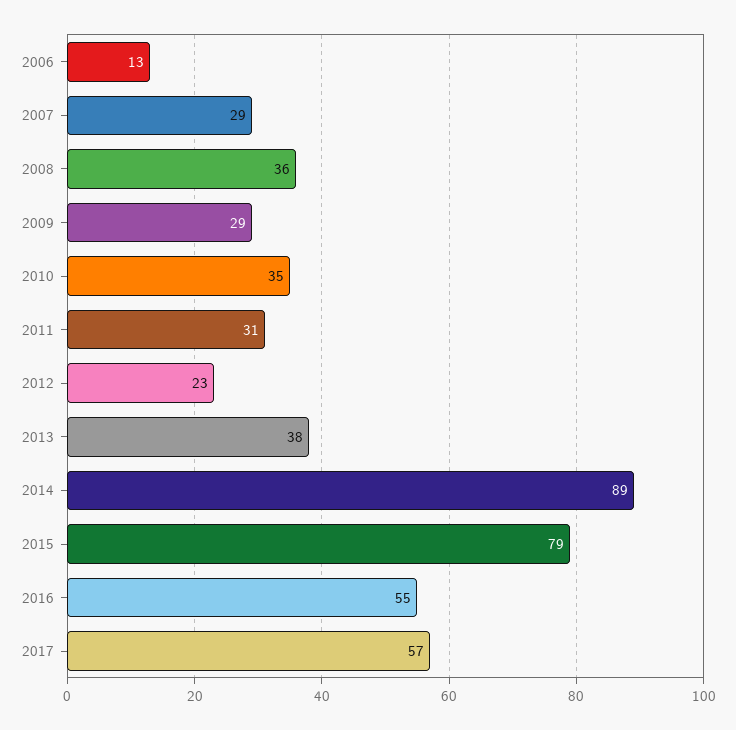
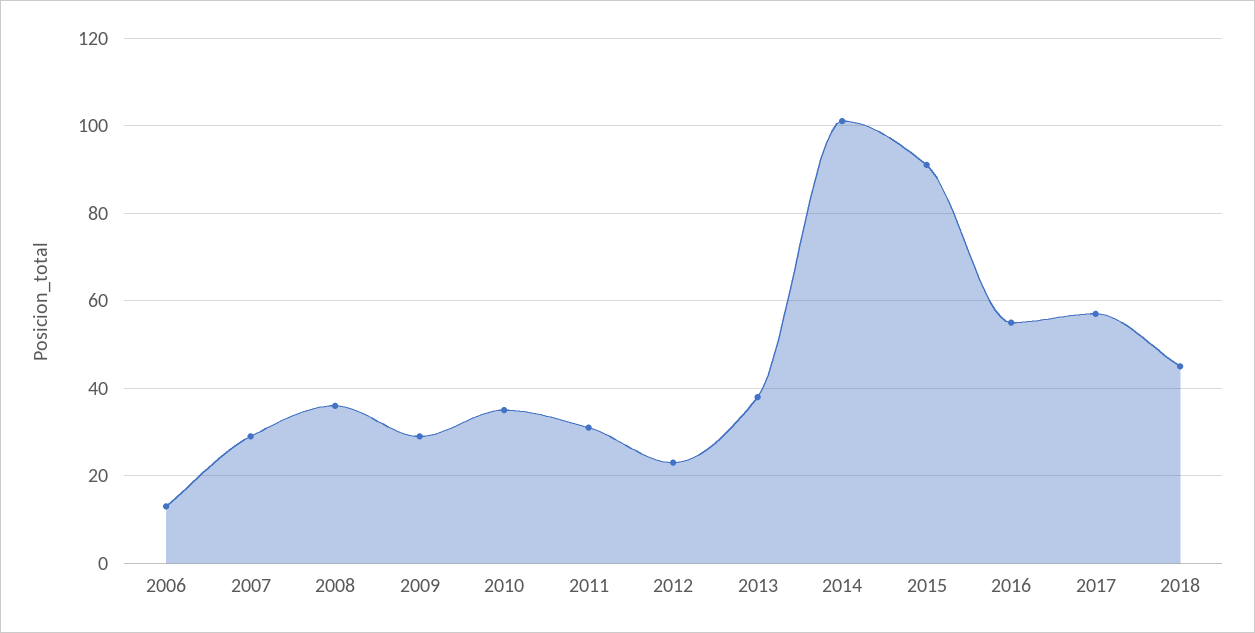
2014: 89 -> 100
2015: 79 -> 90
2018: none -> 45

